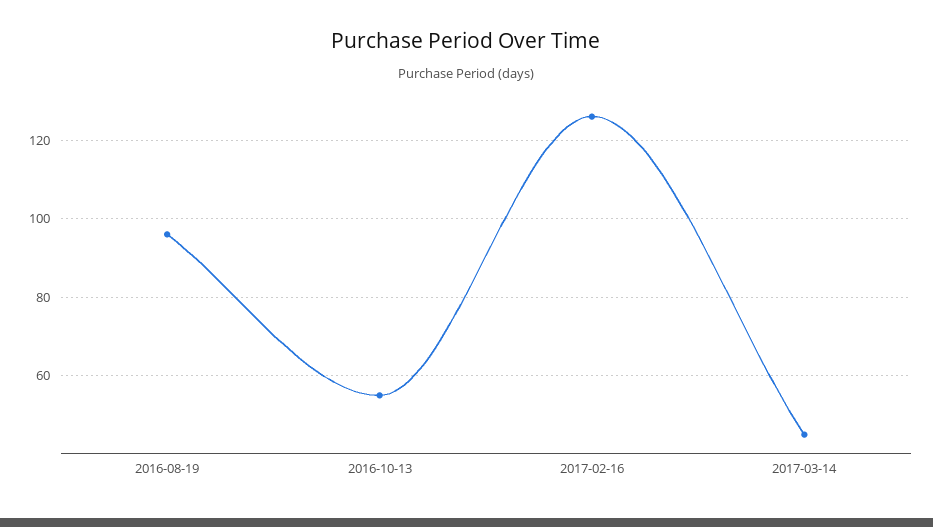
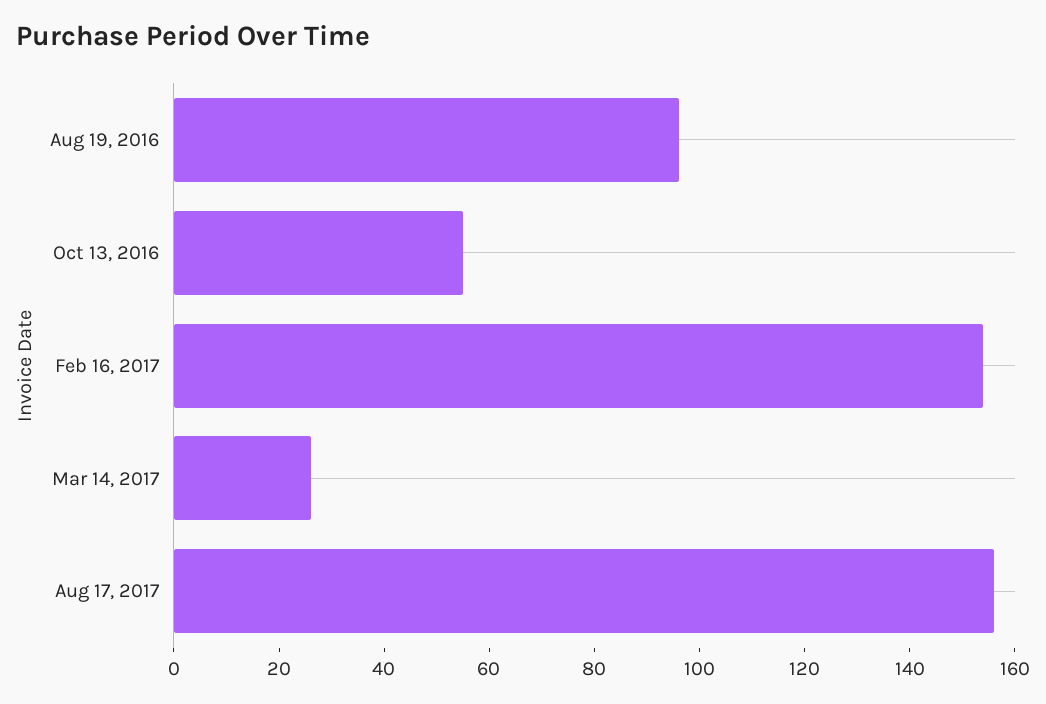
2017-02-16: 125 -> 155
2017-03-14: 45 -> 25
Aug 17, 2017: none -> 155

